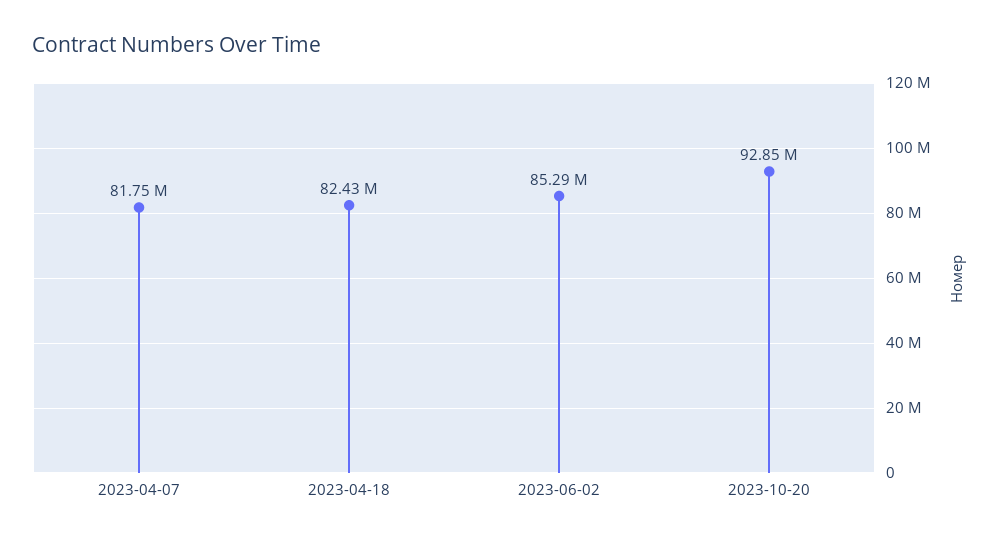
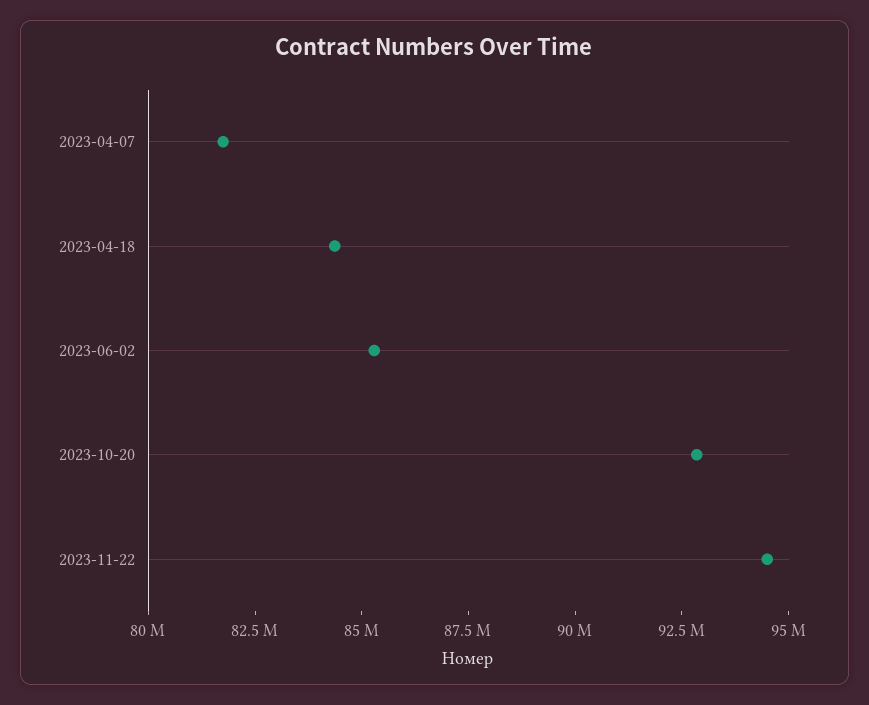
2023-04-18: 82430000 -> 84500000
2023-11-22: none -> 94500000

